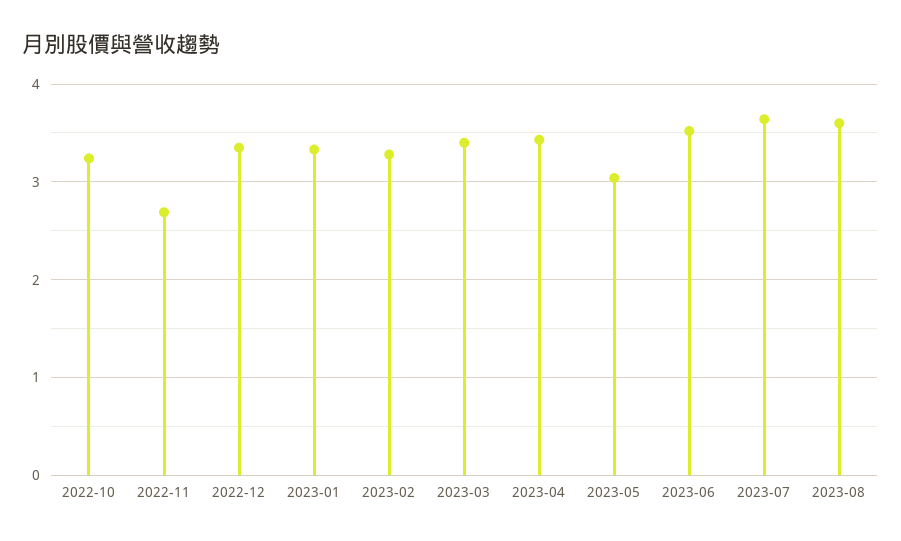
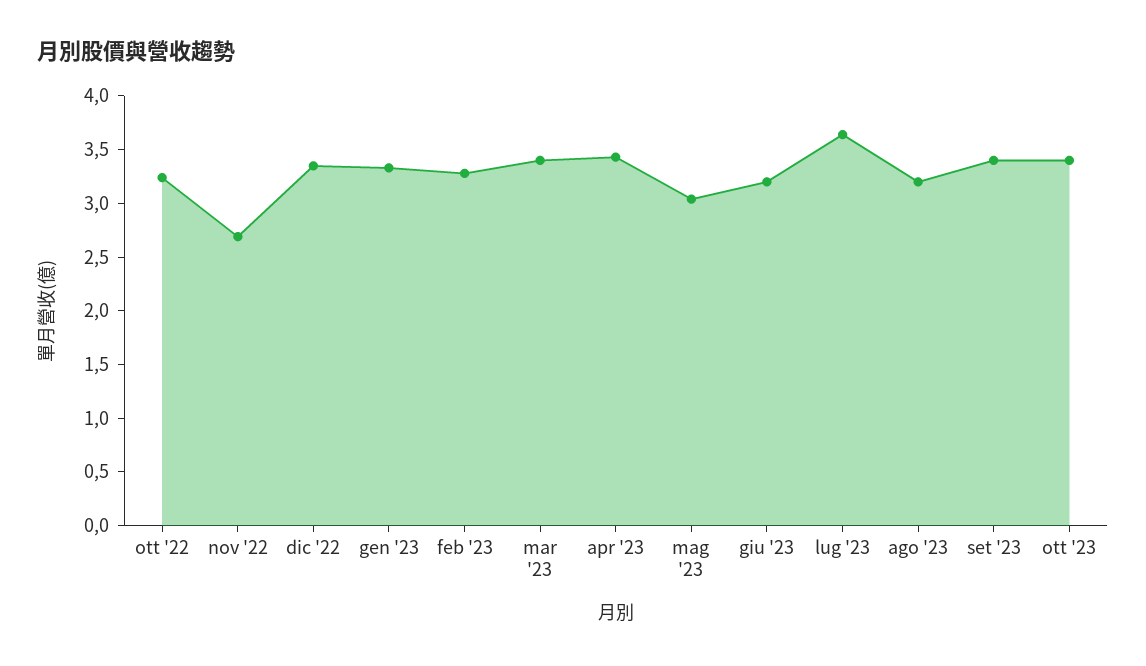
2023-06: 3.5 -> 3.2
2023-08: 3.6 -> 3.2
set '23: none -> 3.4
ott '23: none -> 3.4

